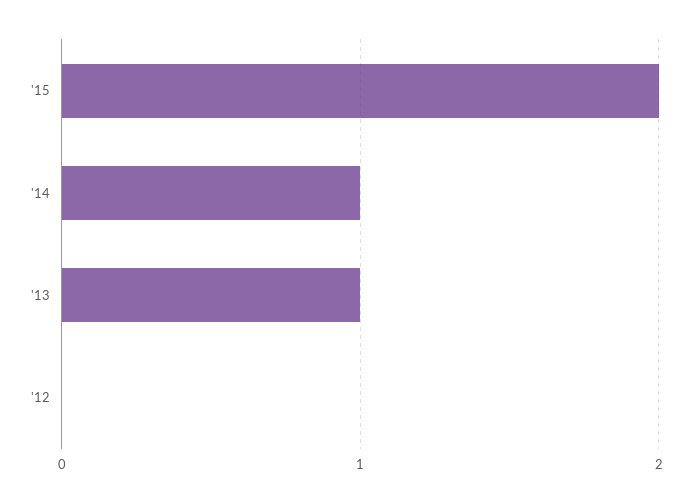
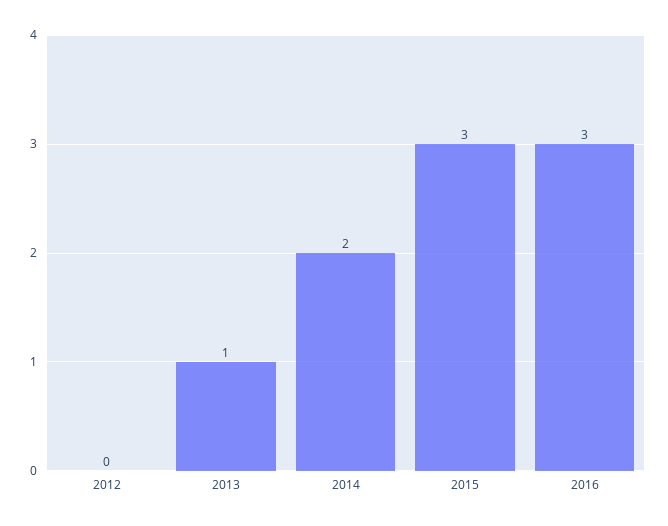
'15: 2 -> 3
'14: 1 -> 2
2016: none -> 3

